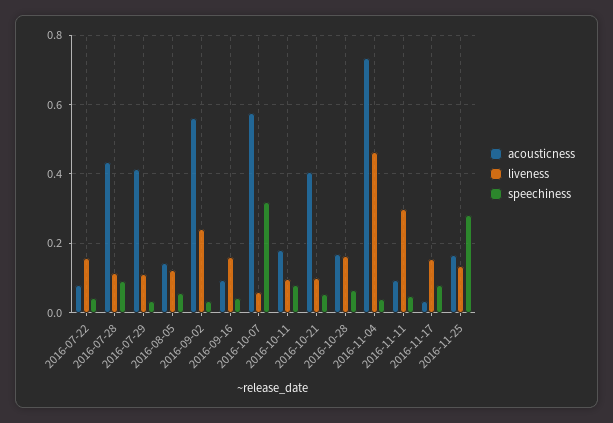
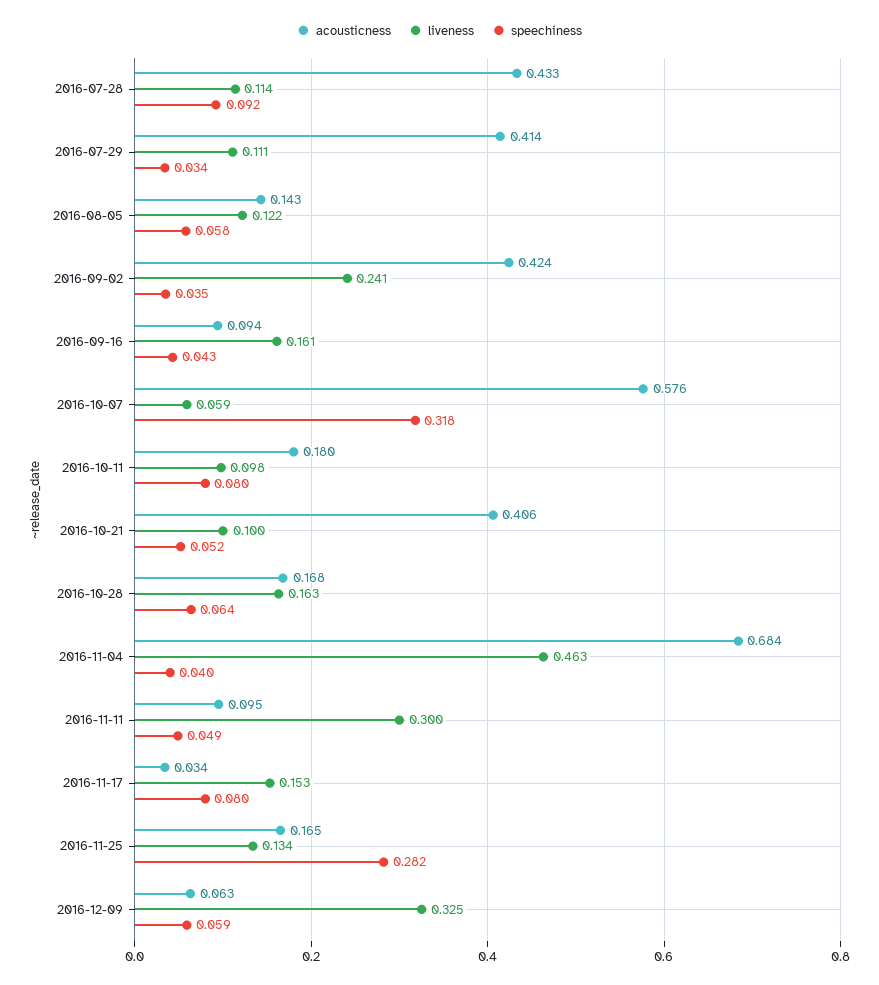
acousticness, 2016-07-22: 0.08 -> none
liveness, 2016-07-22: 0.16 -> none
speechiness, 2016-07-22: 0.04 -> none
acousticness, 2016-09-02: 0.56 -> 0.424
acousticness, 2016-11-04: 0.74 -> 0.684
acousticness, 2016-12-09: none -> 0.063
liveness, 2016-12-09: none -> 0.325
speechiness, 2016-12-09: none -> 0.059

